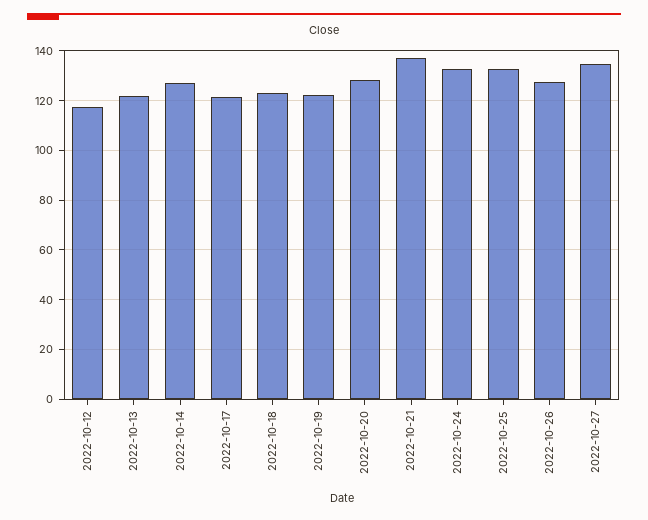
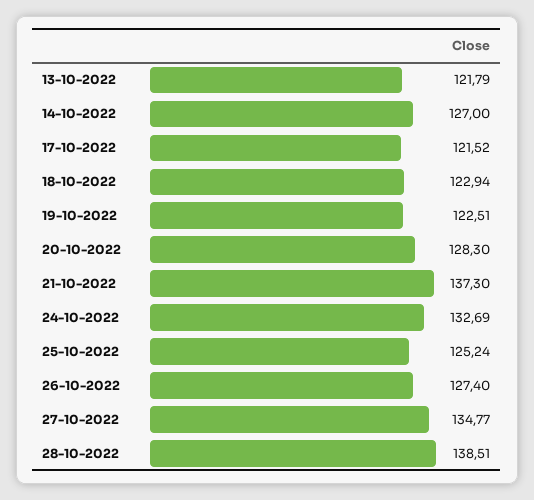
2022-10-12: 117.5 -> none
2022-10-25: 132.5 -> 125.24
28-10-2022: none -> 138.51

